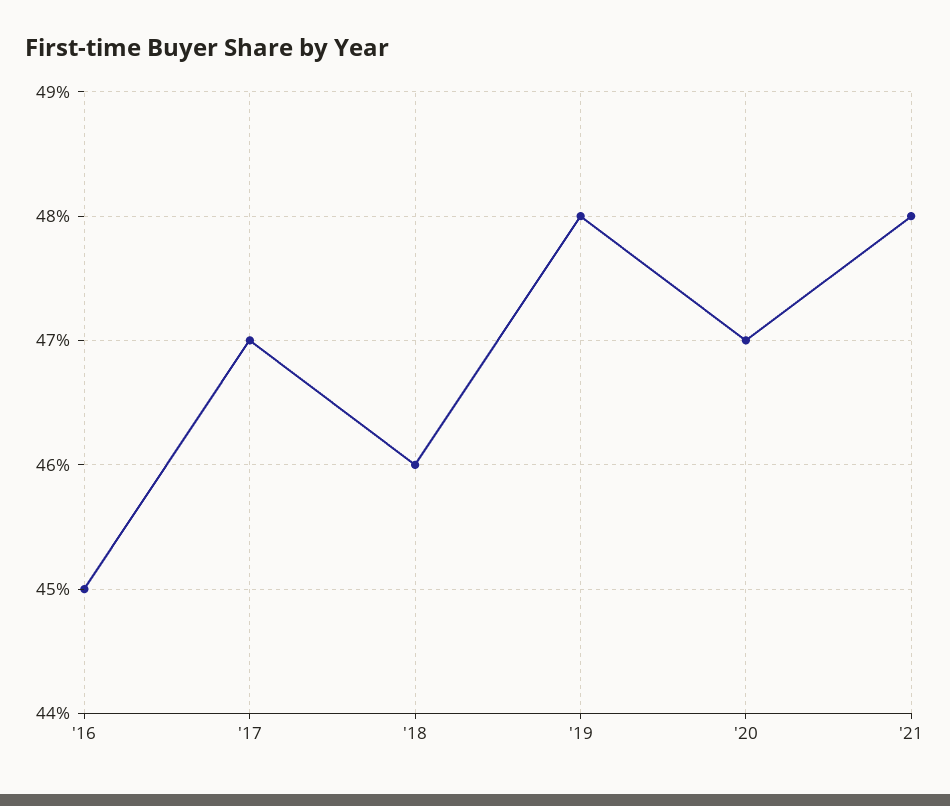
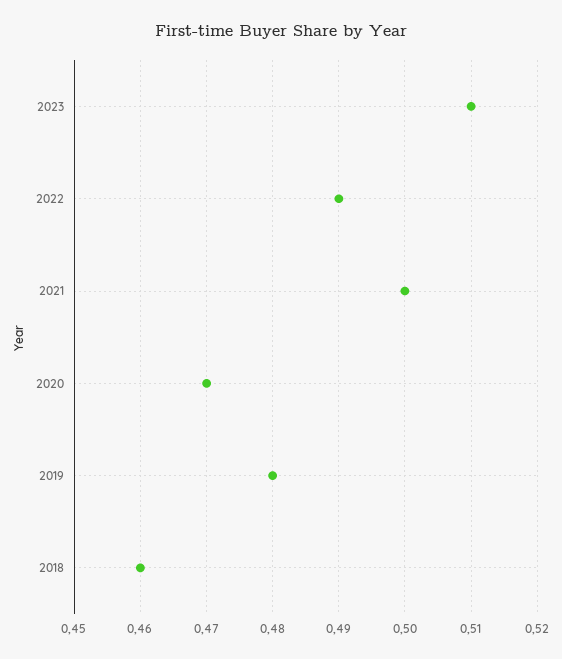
'16: 0.45 -> none
'17: 0.47 -> none
'21: 0.48 -> 0.5
2023: none -> 0.51
2022: none -> 0.49

